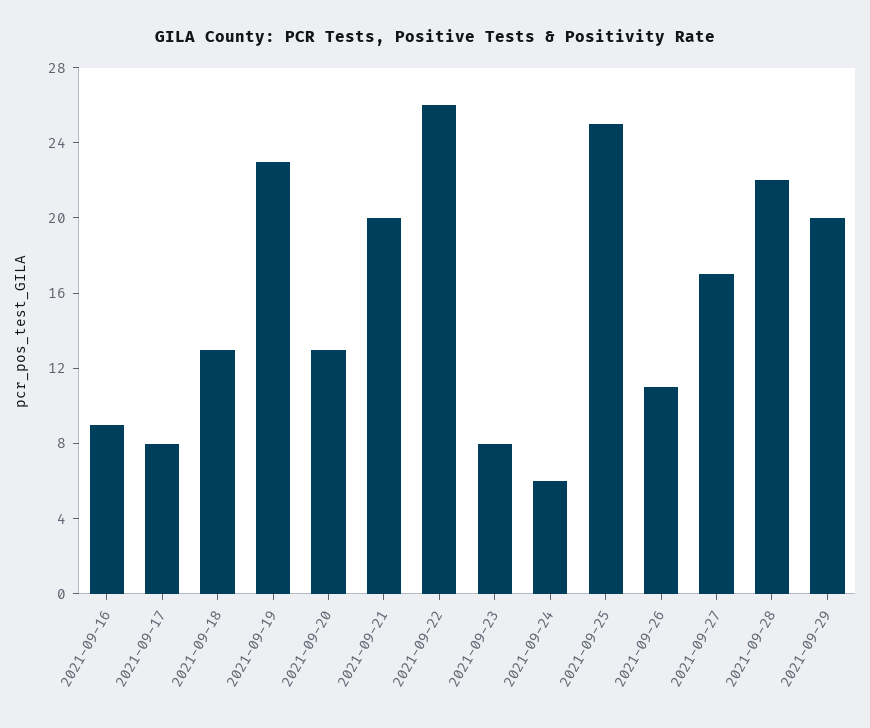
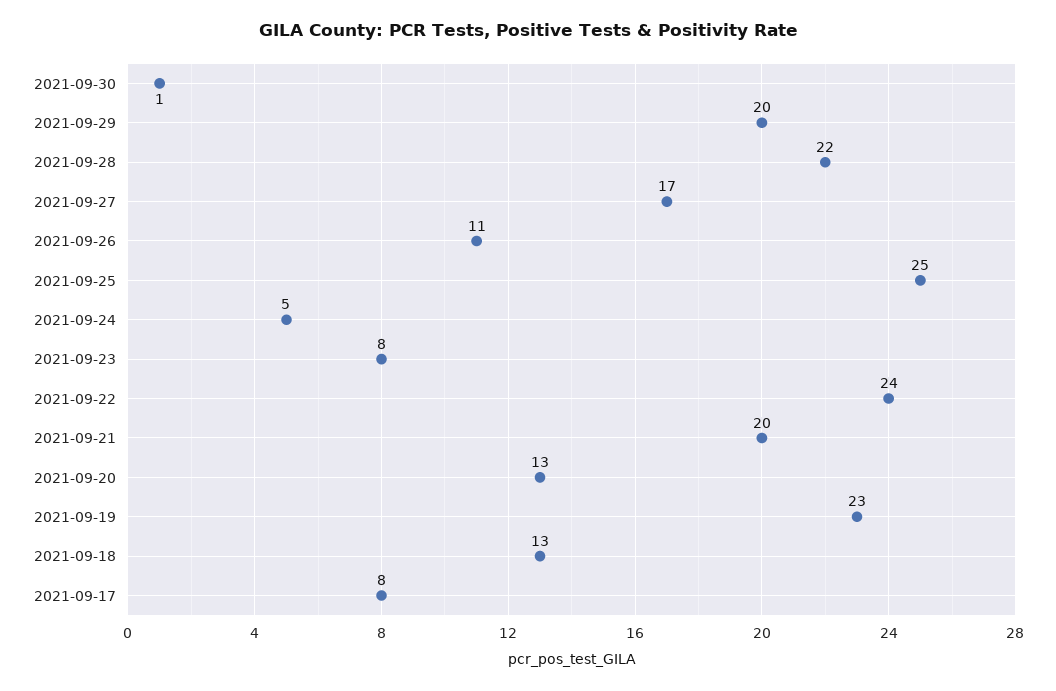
2021-09-16: 9 -> none
2021-09-22: 26 -> 24
2021-09-24: 6 -> 5
2021-09-30: none -> 1

